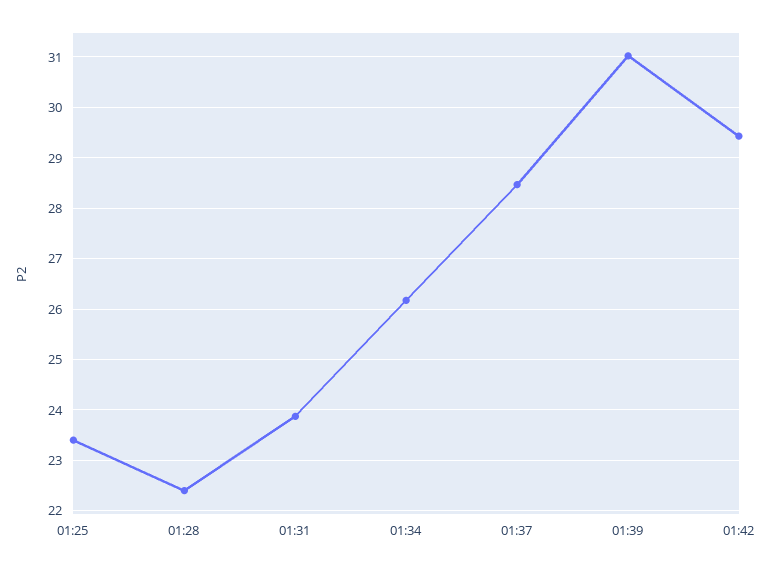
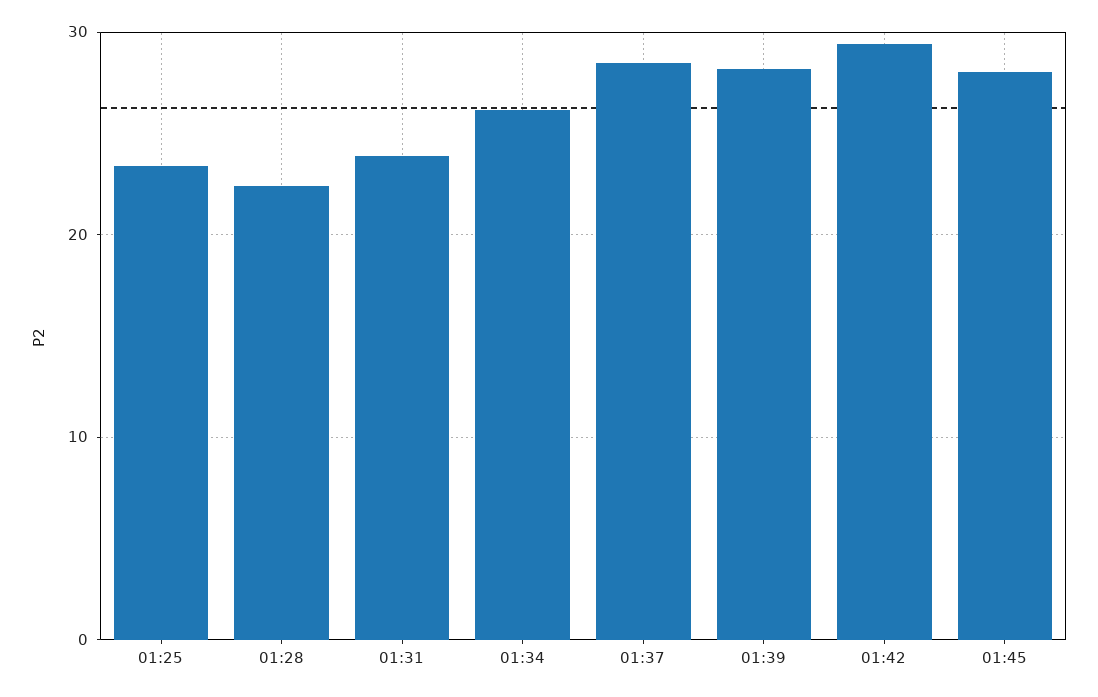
01:39: 31 -> 28
01:45: none -> 28

